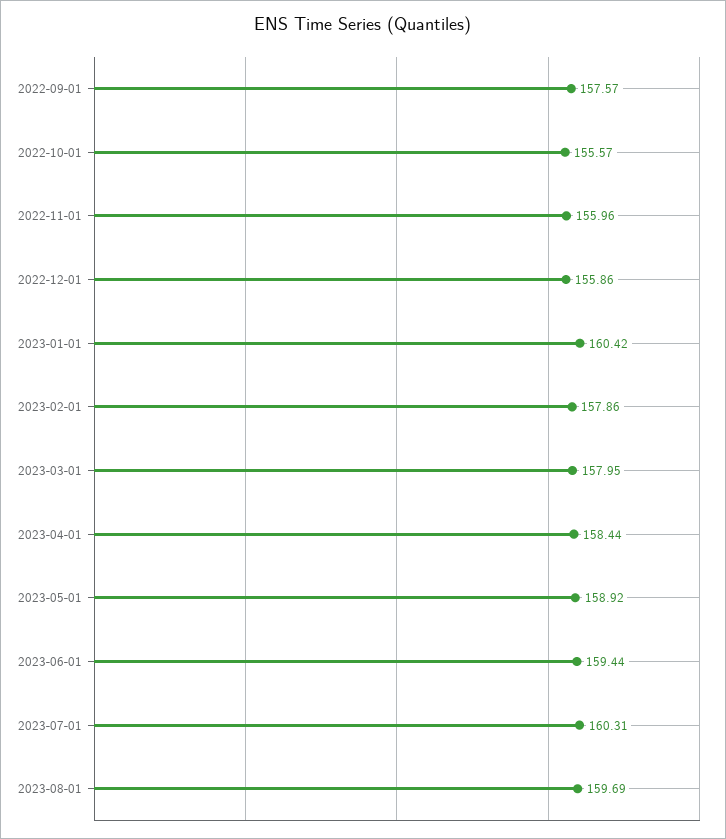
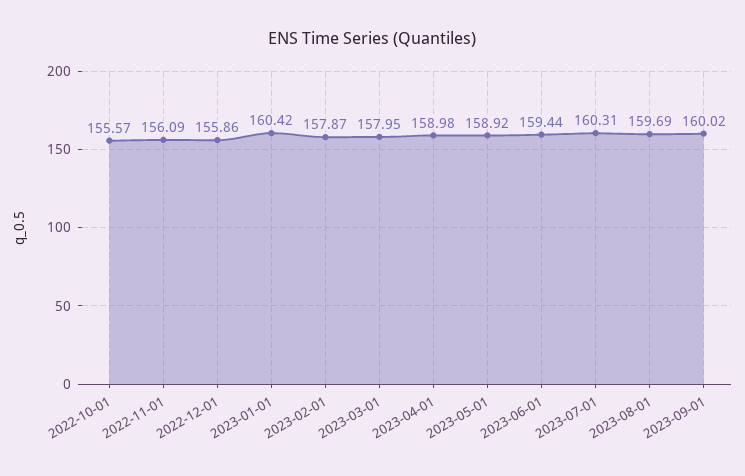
2022-09-01: 157.57 -> none
2022-11-01: 155.96 -> 156.09
2023-02-01: 157.86 -> 157.87
2023-04-01: 158.44 -> 158.98
2023-09-01: none -> 160.02

